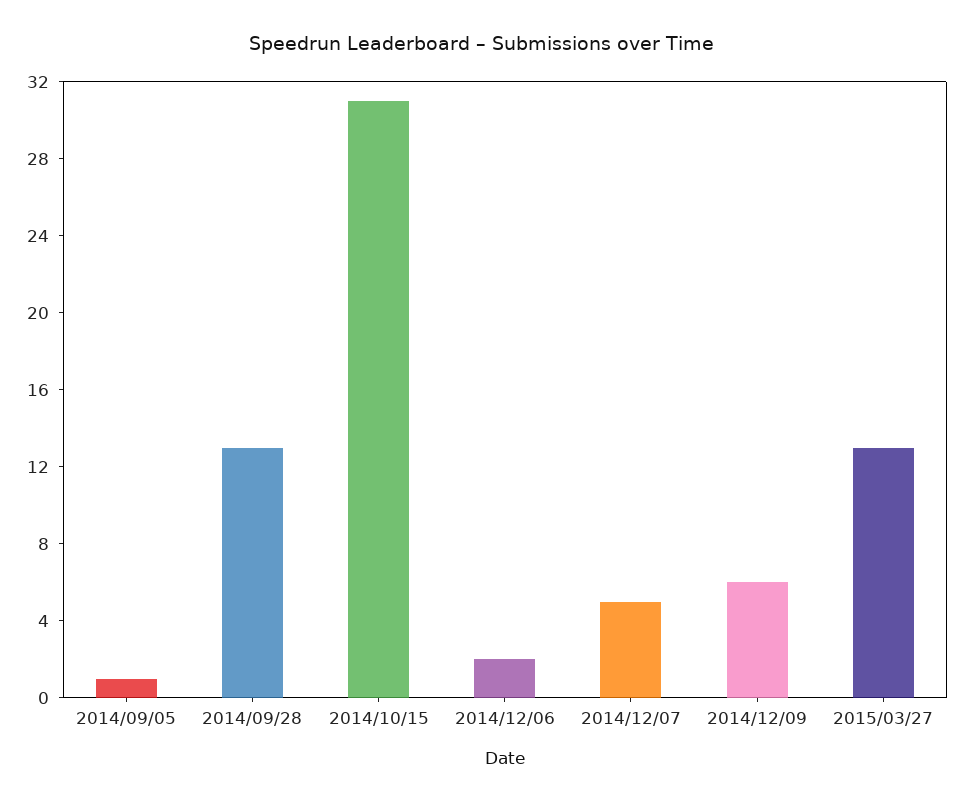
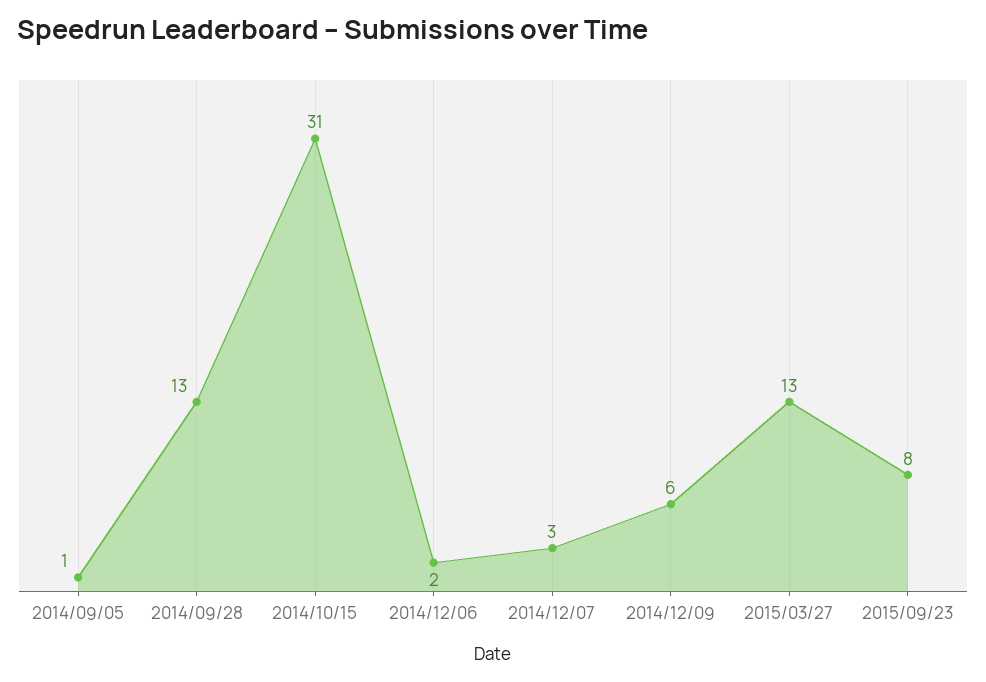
2014/12/07: 5 -> 3
2015/09/23: none -> 8

